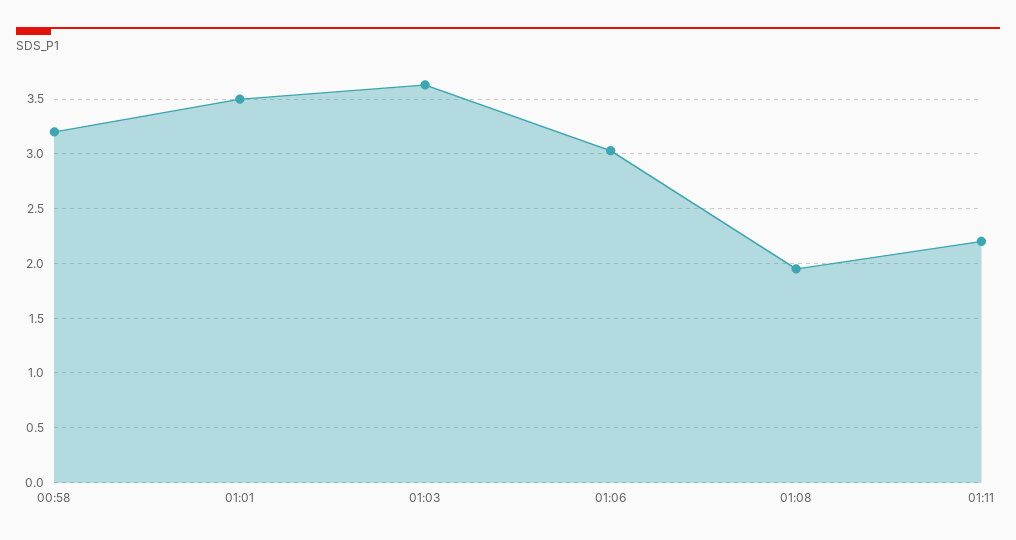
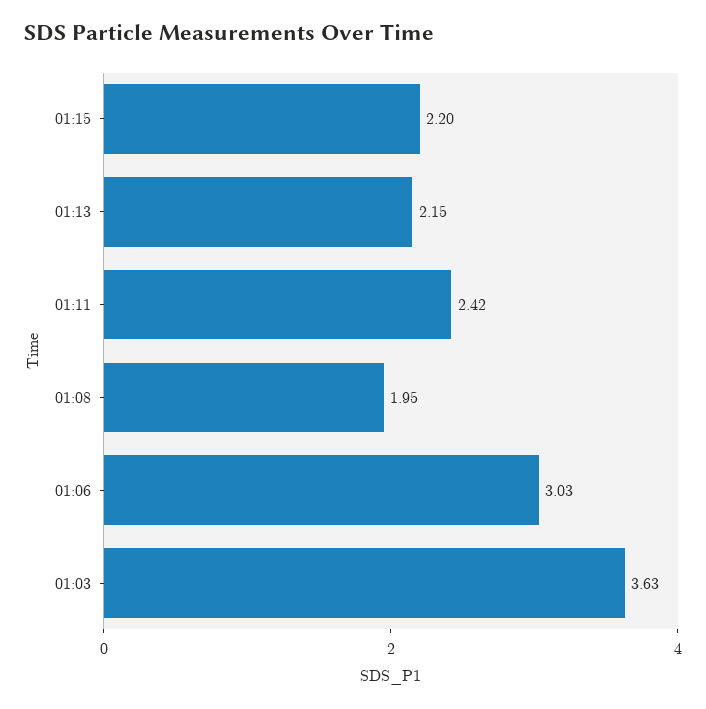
00:58: 3.2 -> none
01:01: 3.5 -> none
01:11: 2.2 -> 2.42
01:15: none -> 2.2
01:13: none -> 2.15

